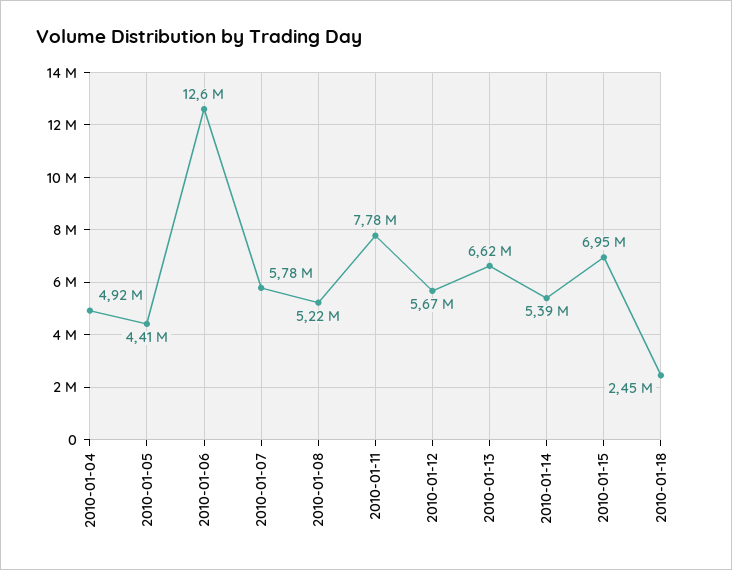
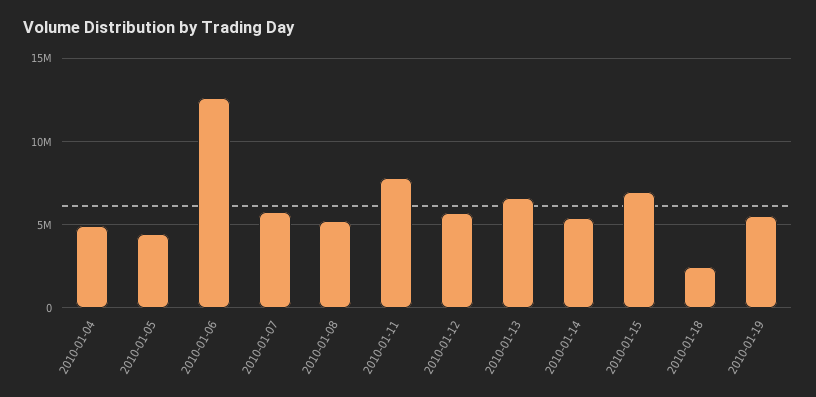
2010-01-19: none -> 5500000

